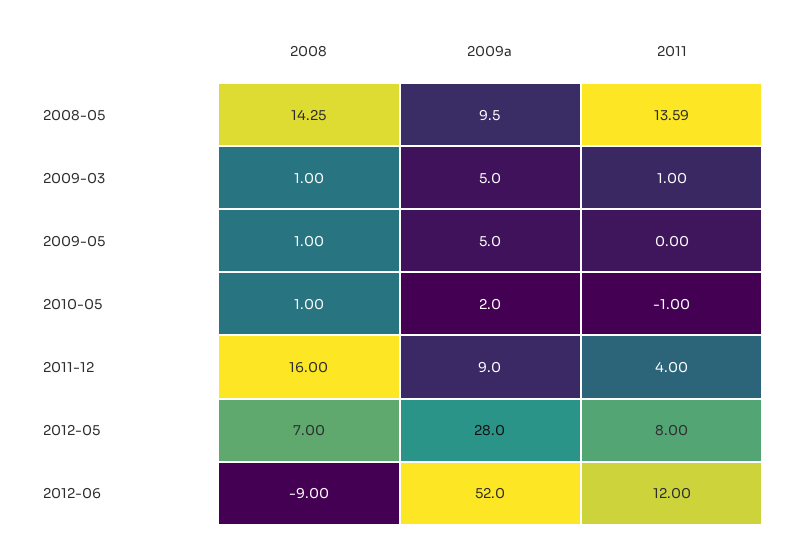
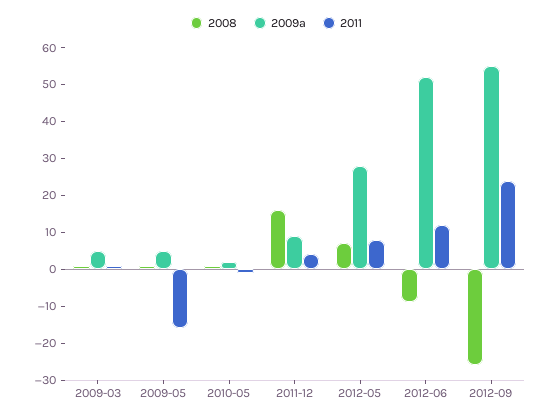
2008, 2008-05: 14.25 -> none
2009a, 2008-05: 9.5 -> none
2011, 2008-05: 13.59 -> none
2011, 2009-05: 0 -> -15
2008, 2012-09: none -> -25
2009a, 2012-09: none -> 55
2011, 2012-09: none -> 25

